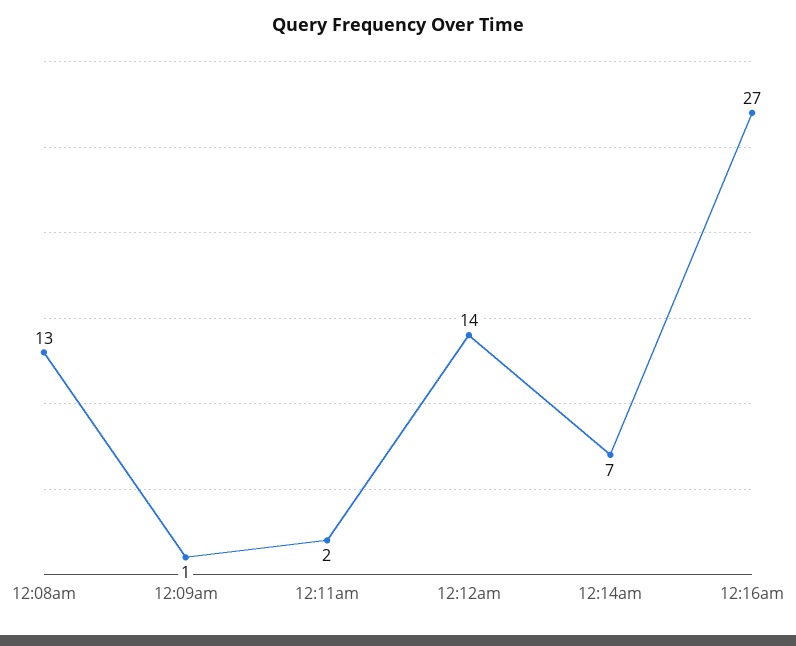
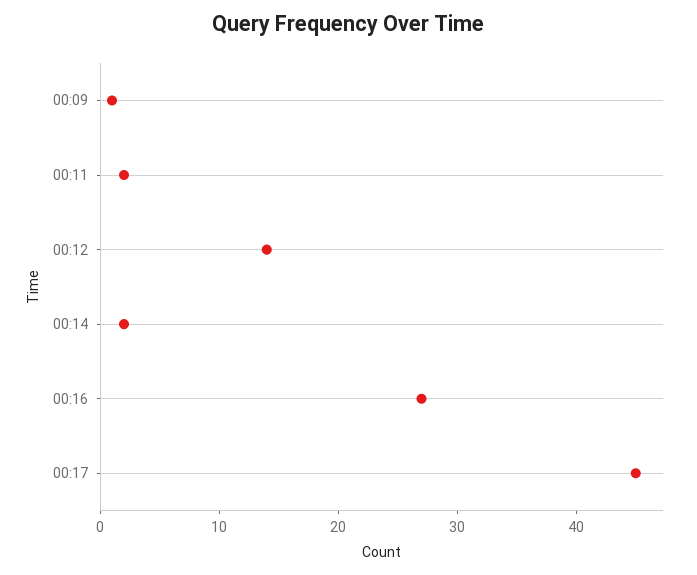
12:08am: 13 -> none
12:14am: 7 -> 2
00:17: none -> 45

